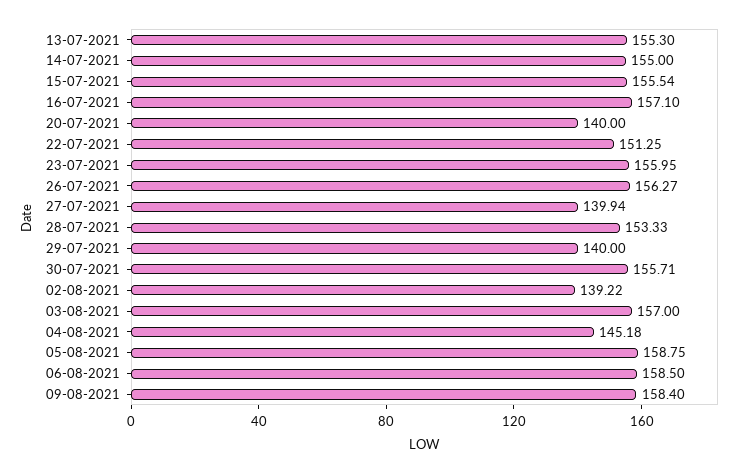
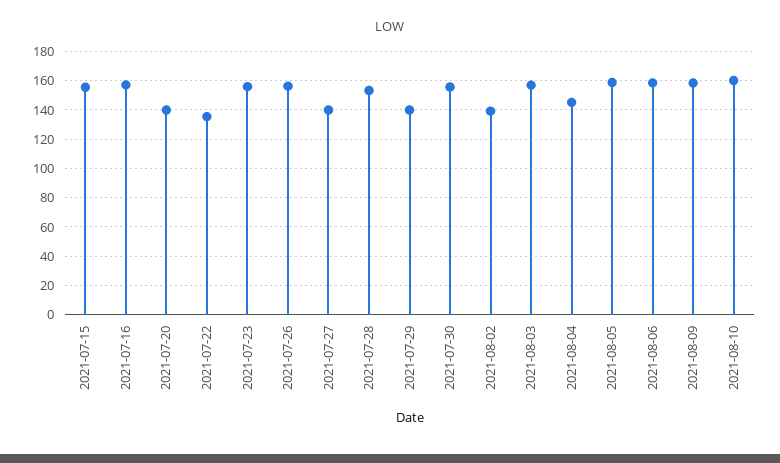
13-07-2021: 155.3 -> none
14-07-2021: 155 -> none
22-07-2021: 151.25 -> 135
2021-08-10: none -> 160

